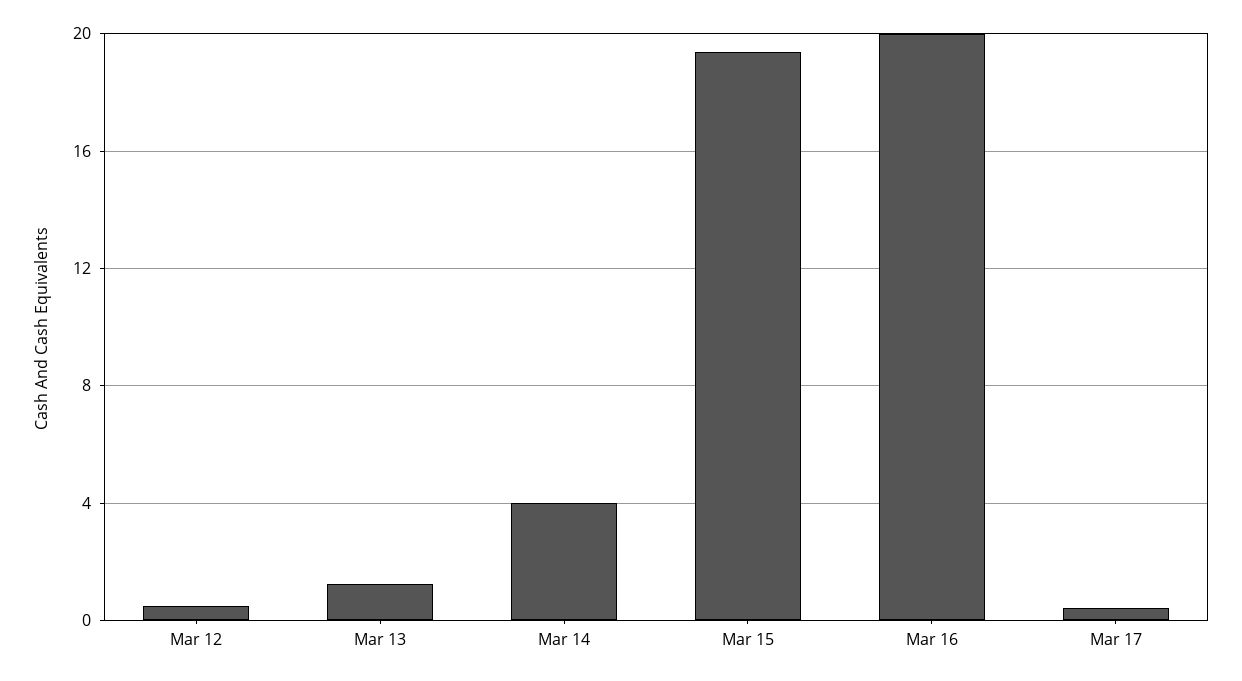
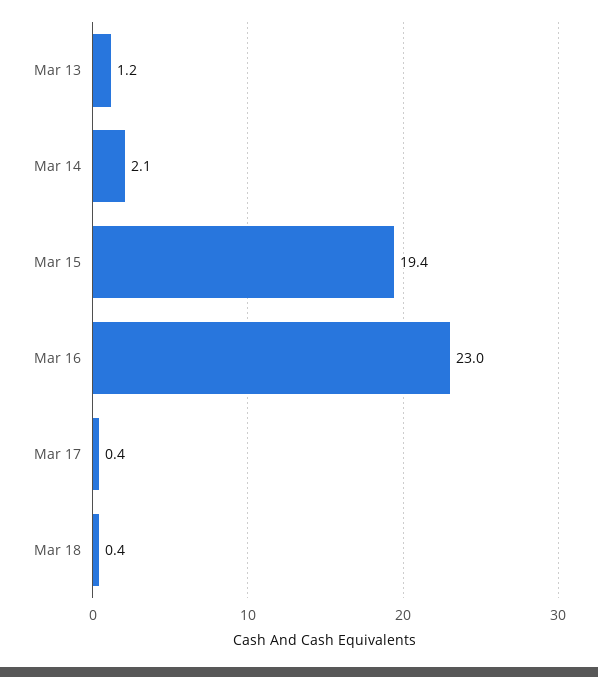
Mar 12: 0.5 -> none
Mar 14: 4 -> 2.1
Mar 16: 20 -> 23
Mar 18: none -> 0.4

